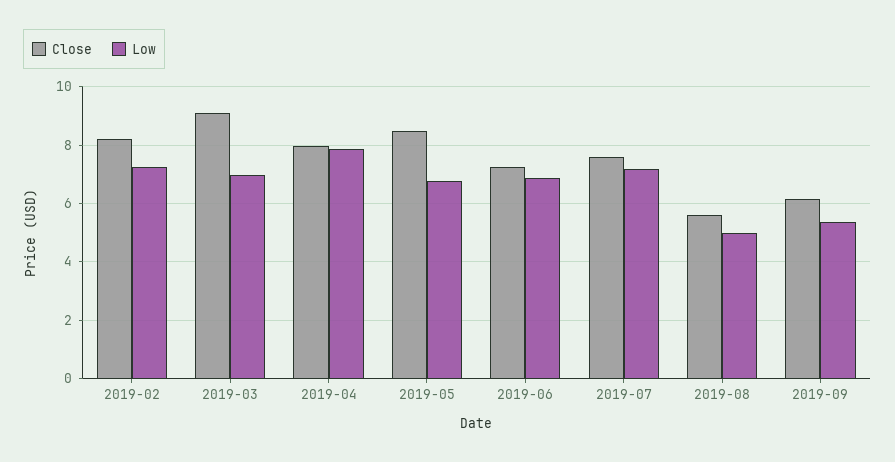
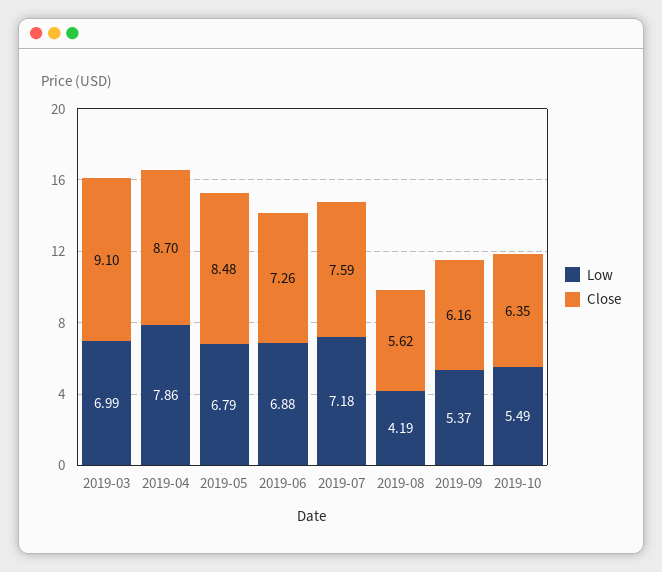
Close, 2019-02: 8.25 -> none
Low, 2019-02: 7.25 -> none
Close, 2019-04: 8 -> 8.7
Low, 2019-08: 5 -> 4.19
Low, 2019-10: none -> 5.49
Close, 2019-10: none -> 6.35

